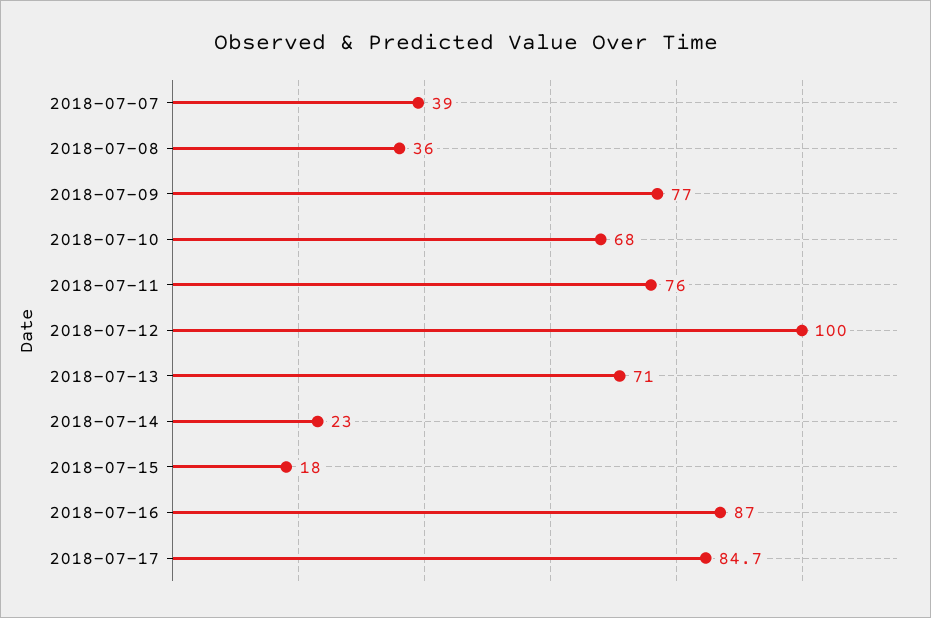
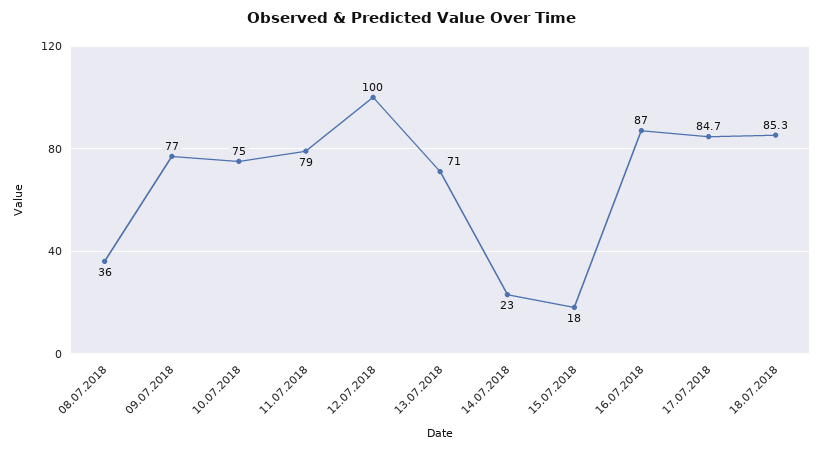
2018-07-07: 39 -> none
2018-07-10: 68 -> 75
2018-07-11: 76 -> 79
18.07.2018: none -> 85.3

